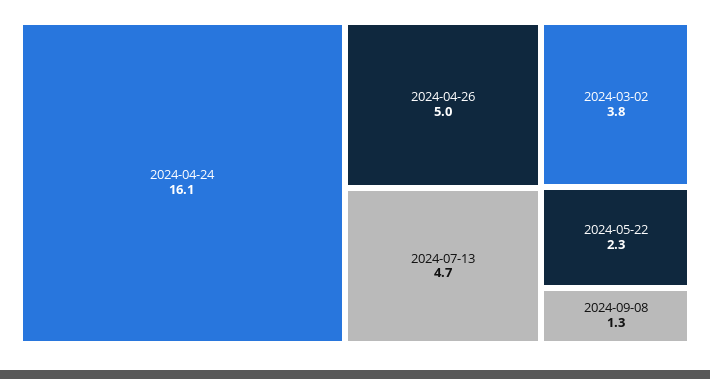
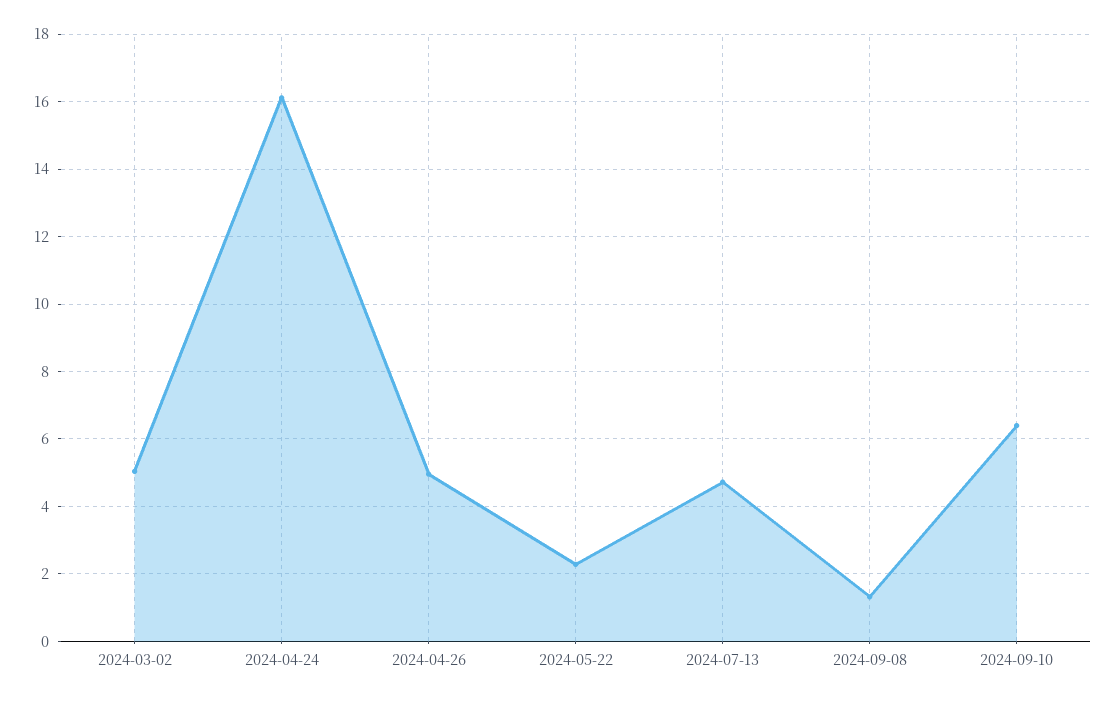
2024-03-02: 3.8 -> 5
2024-09-10: none -> 6.4

